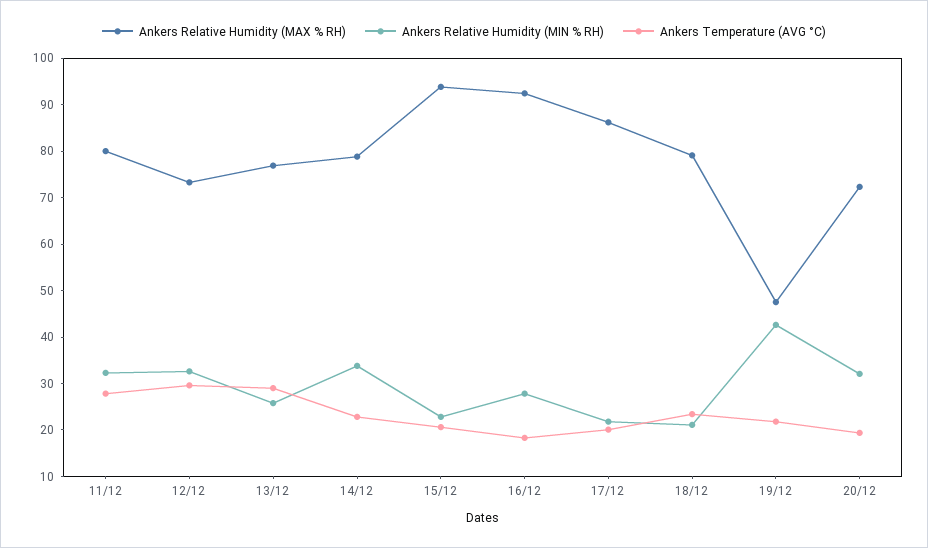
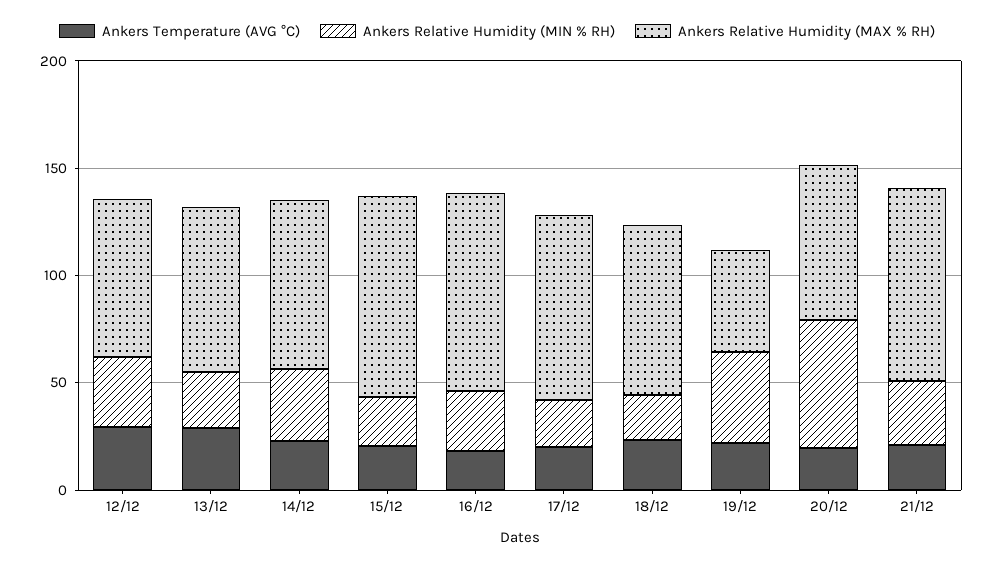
Ankers Relative Humidity (MAX % RH), 11/12: 80 -> none
Ankers Relative Humidity (MIN % RH), 11/12: 32 -> none
Ankers Temperature (AVG °C), 11/12: 28 -> none
Ankers Relative Humidity (MIN % RH), 20/12: 32 -> 60
Ankers Temperature (AVG °C), 21/12: none -> 20
Ankers Relative Humidity (MIN % RH), 21/12: none -> 30
Ankers Relative Humidity (MAX % RH), 21/12: none -> 90

